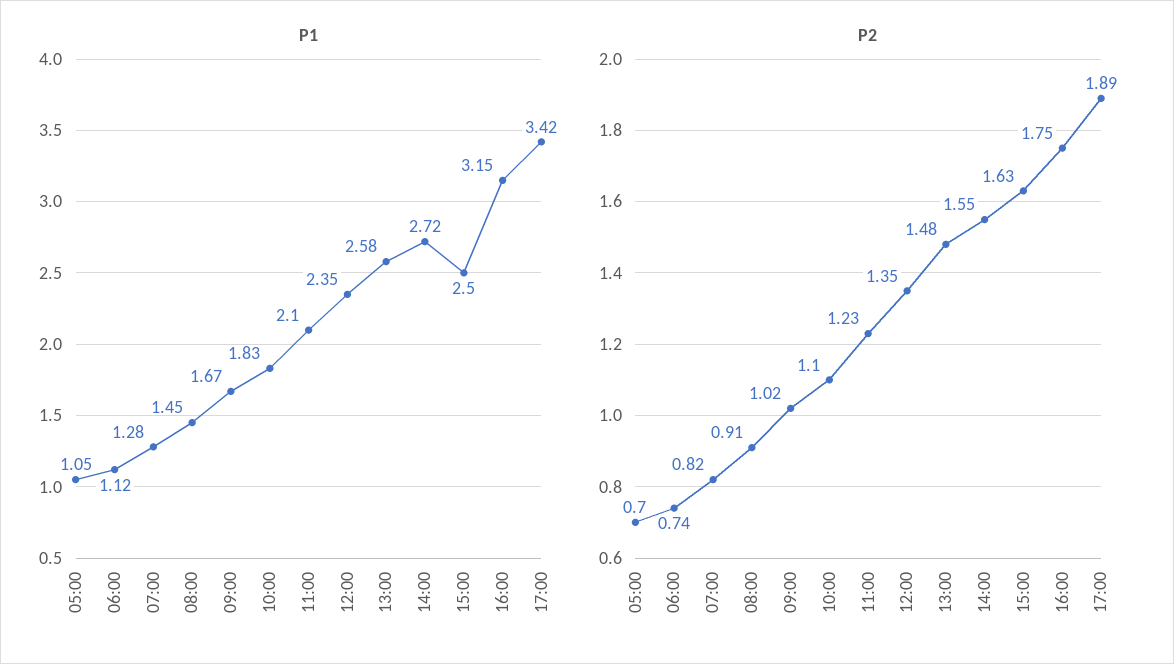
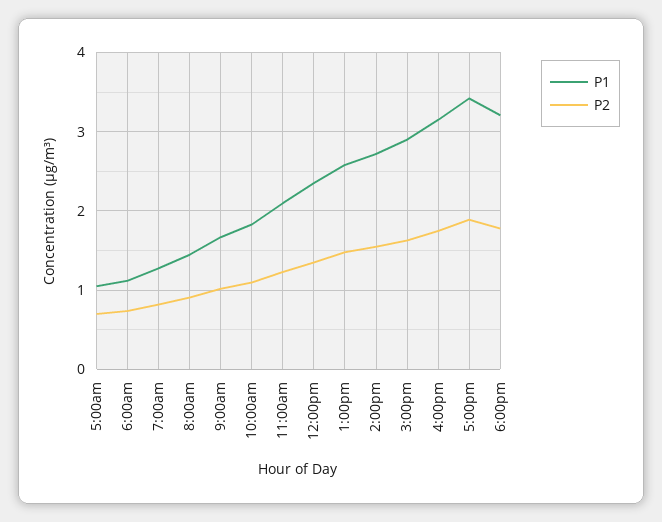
P1, 15:00: 2.5 -> 2.9
P1, 6:00pm: none -> 3.2
P2, 6:00pm: none -> 1.8

